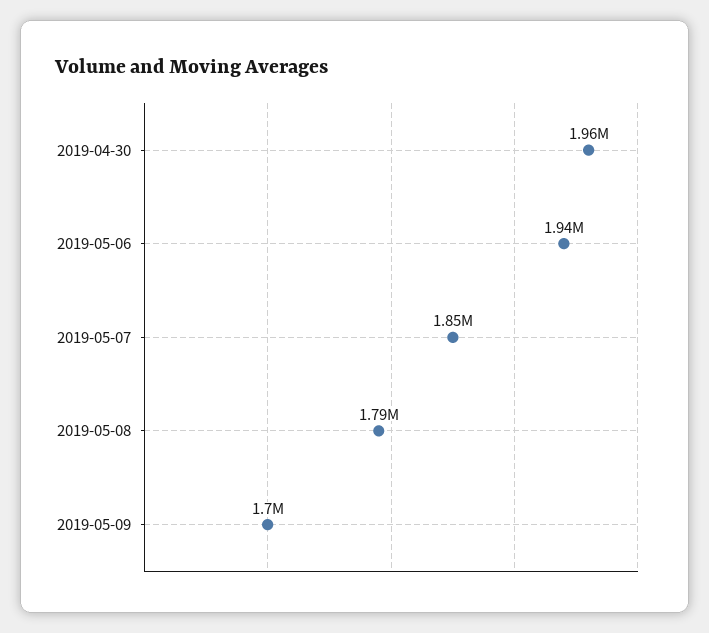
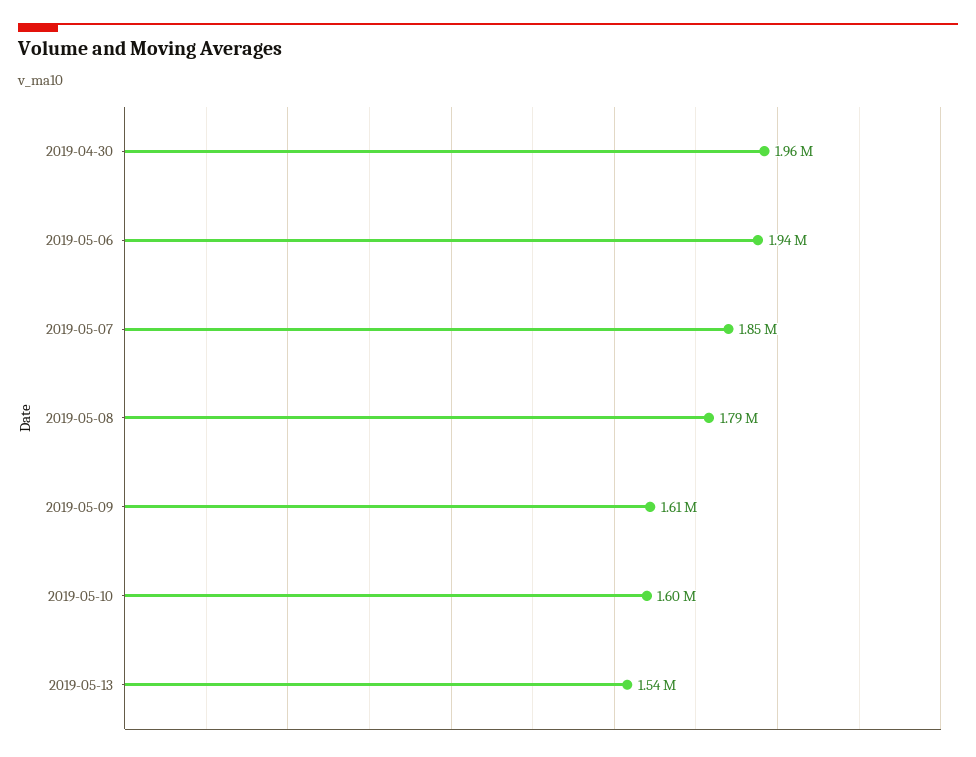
2019-05-09: 1700000 -> 1610000
2019-05-10: none -> 1600000
2019-05-13: none -> 1540000

